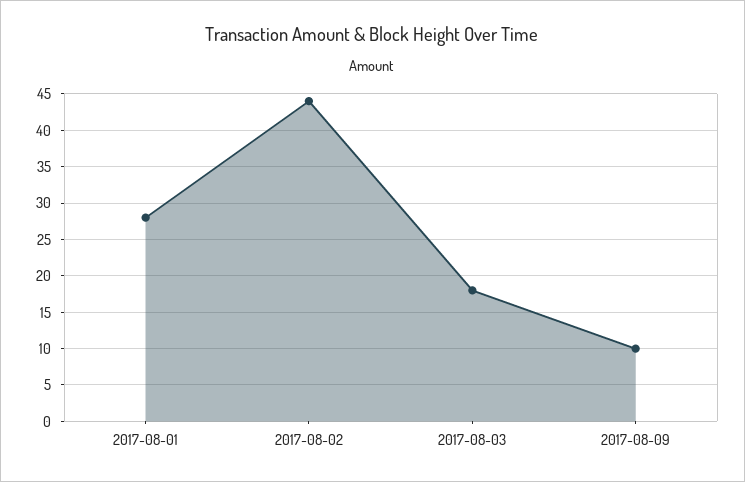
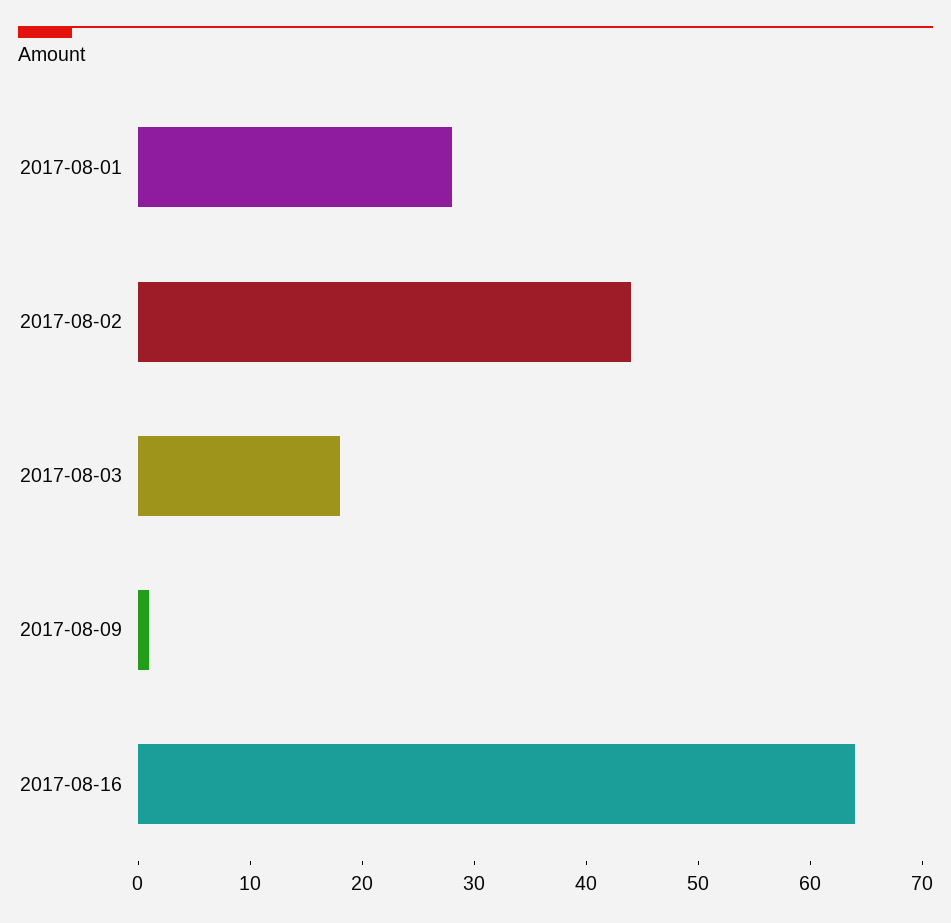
2017-08-09: 10 -> 1
2017-08-16: none -> 64

